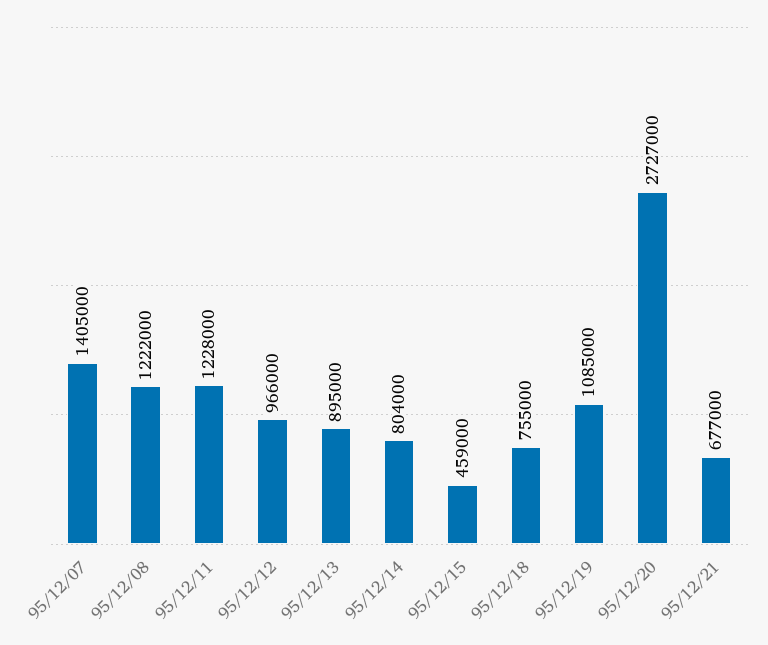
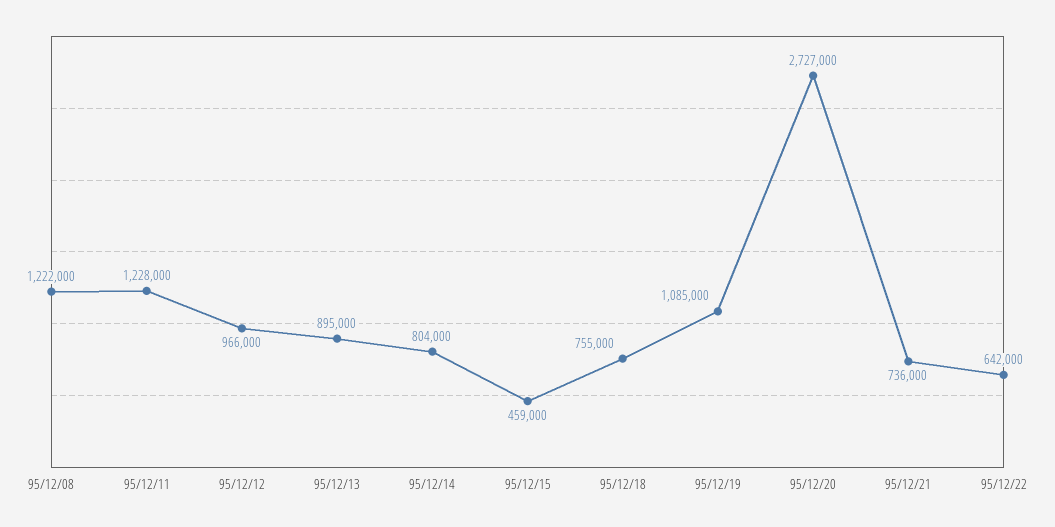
95/12/07: 1405000 -> none
95/12/21: 677000 -> 736000
95/12/22: none -> 642000

